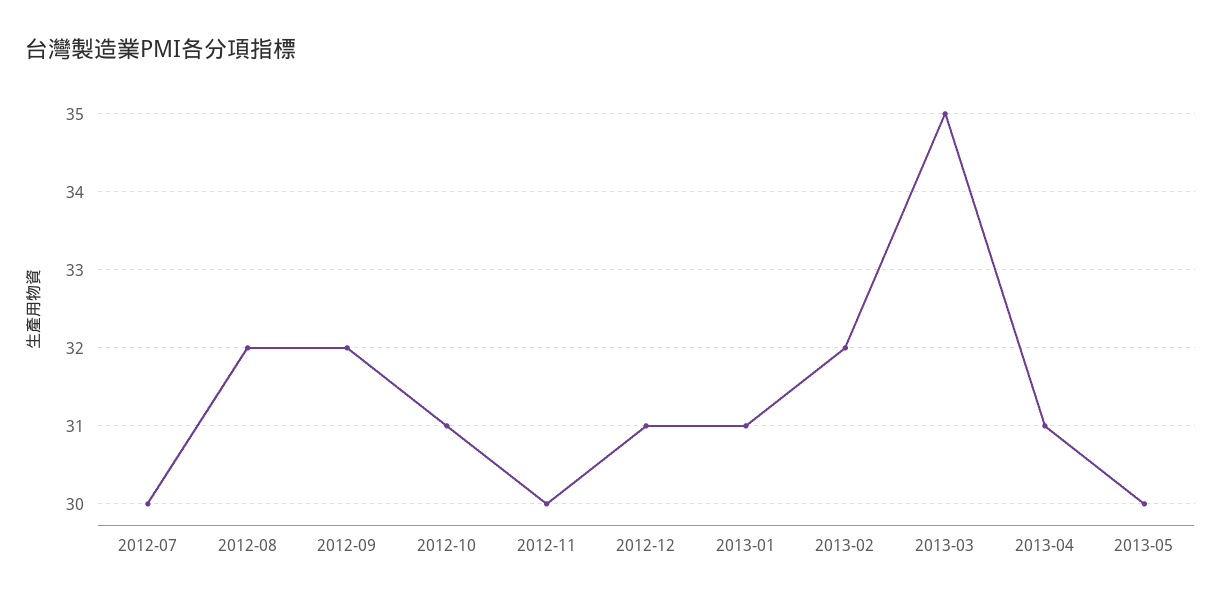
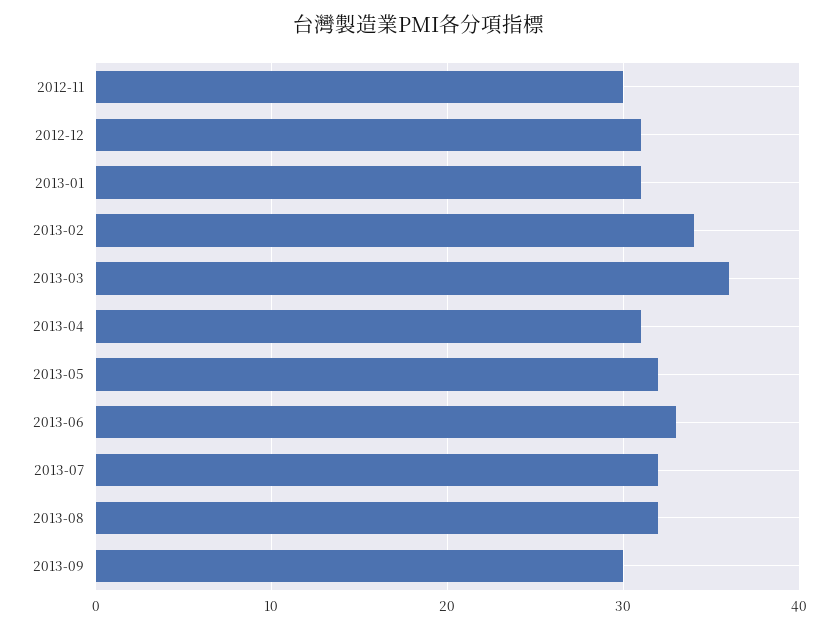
2012-07: 30 -> none
2012-08: 32 -> none
2012-09: 32 -> none
2012-10: 31 -> none
2013-02: 32 -> 34
2013-03: 35 -> 36
2013-05: 30 -> 32
2013-06: none -> 33
2013-07: none -> 32
2013-08: none -> 32
2013-09: none -> 30

